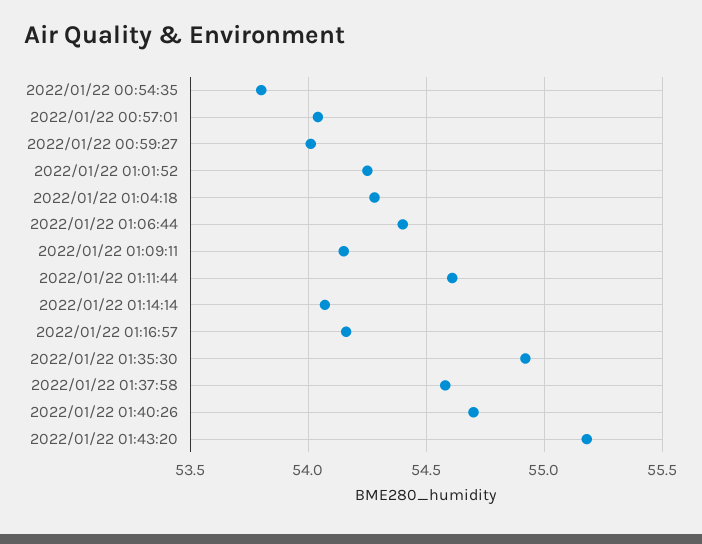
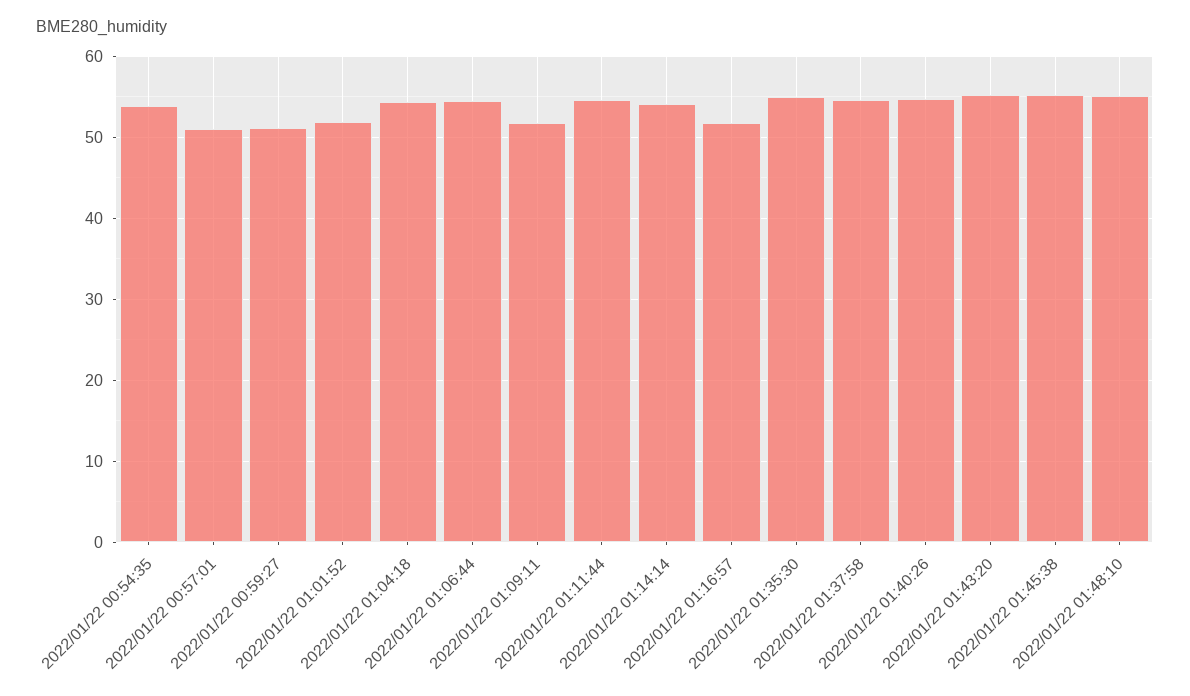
2022/01/22 00:57:01: 54.05 -> 51
2022/01/22 00:59:27: 54 -> 51
2022/01/22 01:01:52: 54.25 -> 52
2022/01/22 01:09:11: 54.15 -> 52
2022/01/22 01:16:57: 54.15 -> 52
2022/01/22 01:45:38: none -> 55
2022/01/22 01:48:10: none -> 55

